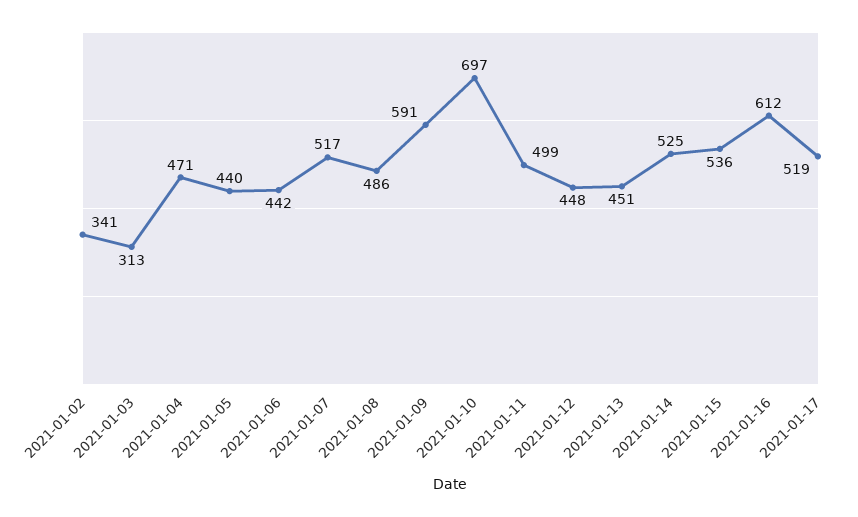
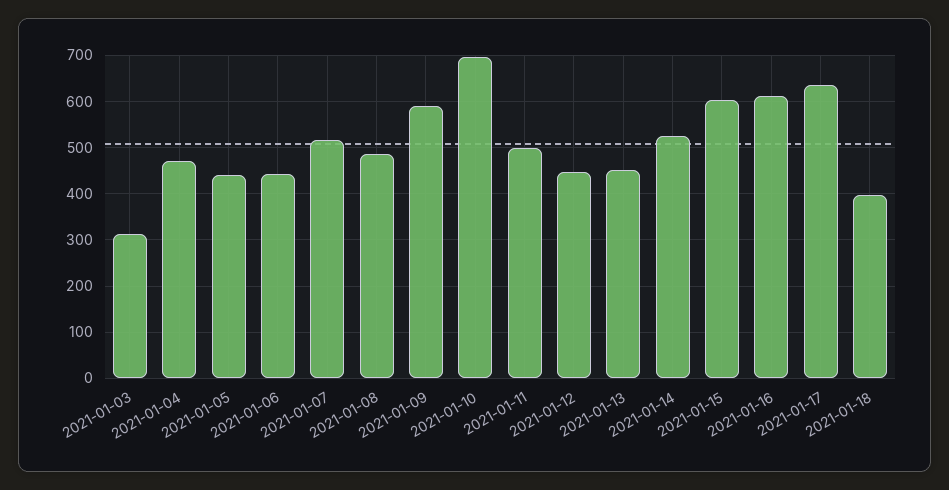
2021-01-02: 341 -> none
2021-01-15: 536 -> 600
2021-01-17: 519 -> 640
2021-01-18: none -> 400

